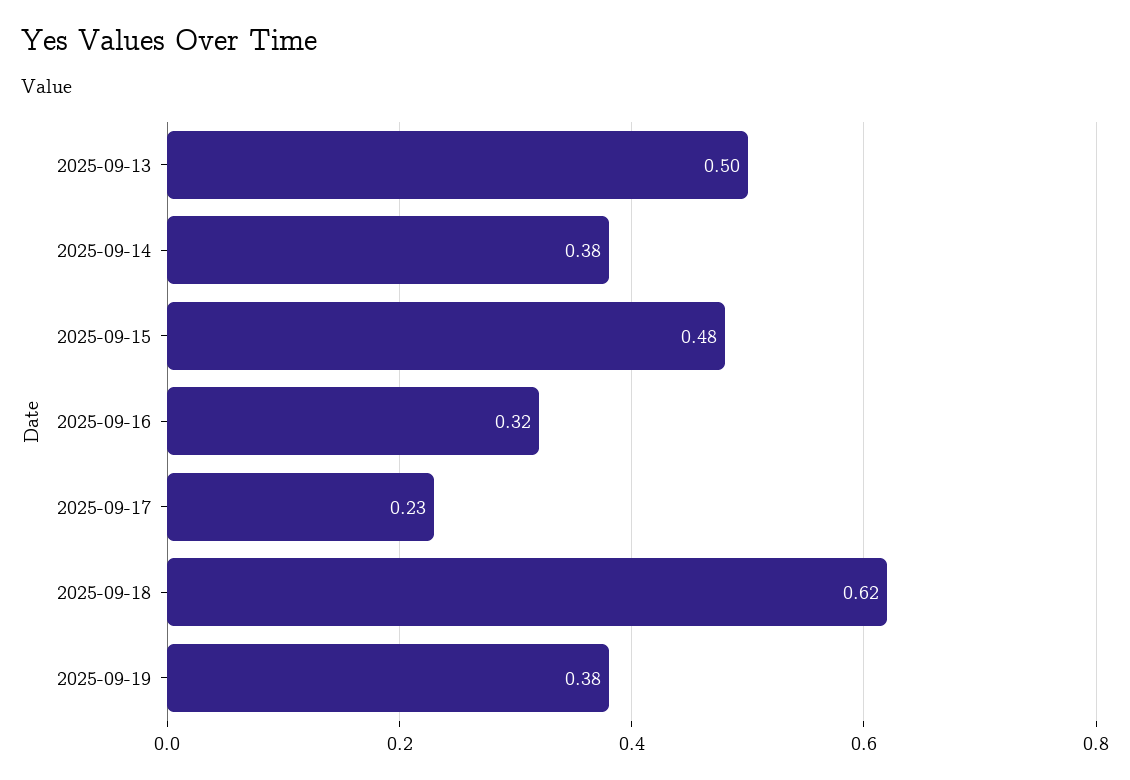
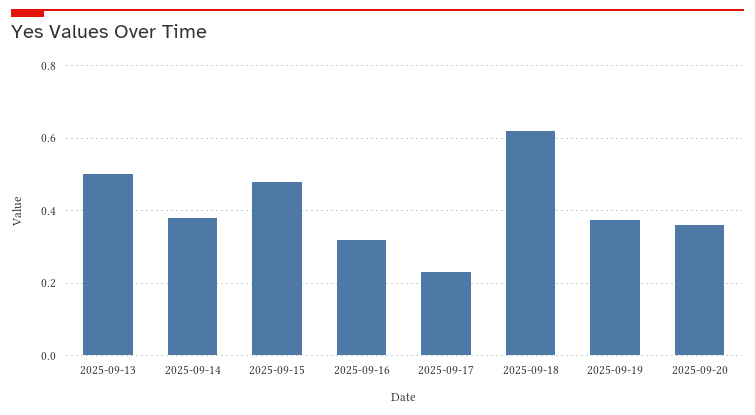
2025-09-20: none -> 0.36

